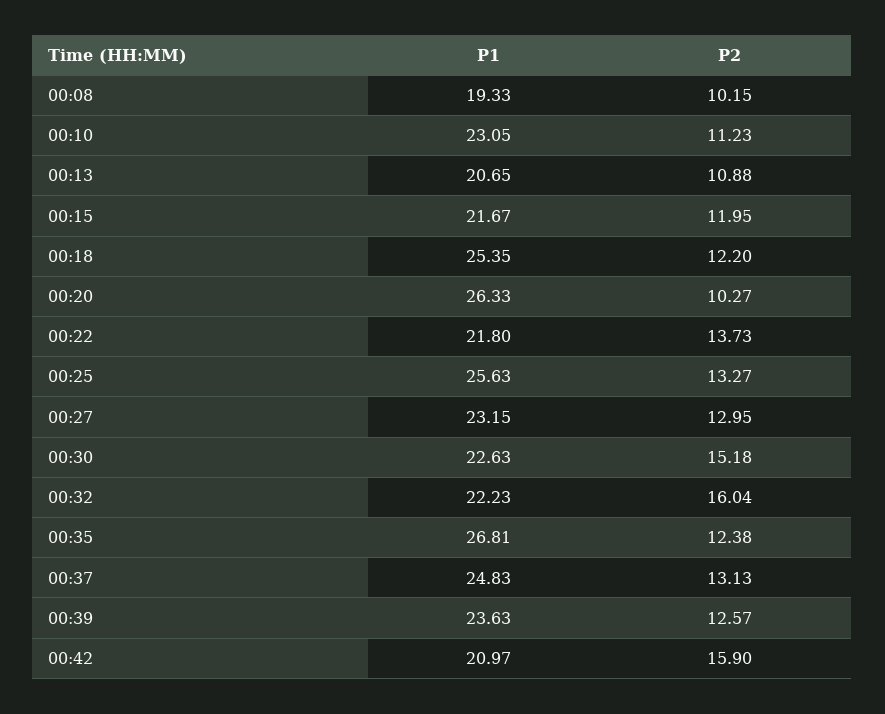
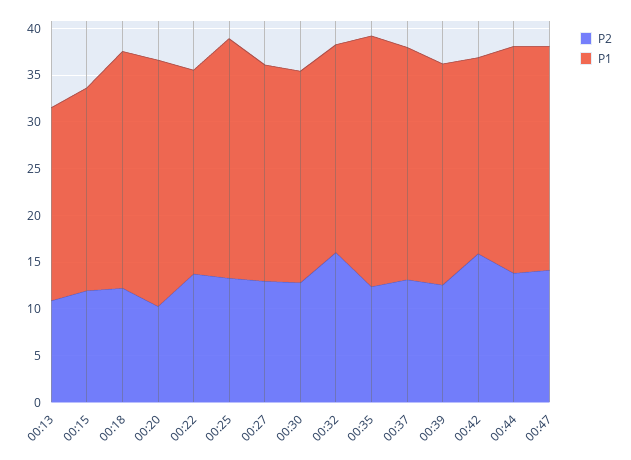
P1, 00:08: 19.33 -> none
P2, 00:08: 10.15 -> none
P1, 00:10: 23.05 -> none
P2, 00:10: 11.23 -> none
P2, 00:30: 15.18 -> 13
P2, 00:44: none -> 14
P1, 00:44: none -> 24
P2, 00:47: none -> 14
P1, 00:47: none -> 24

